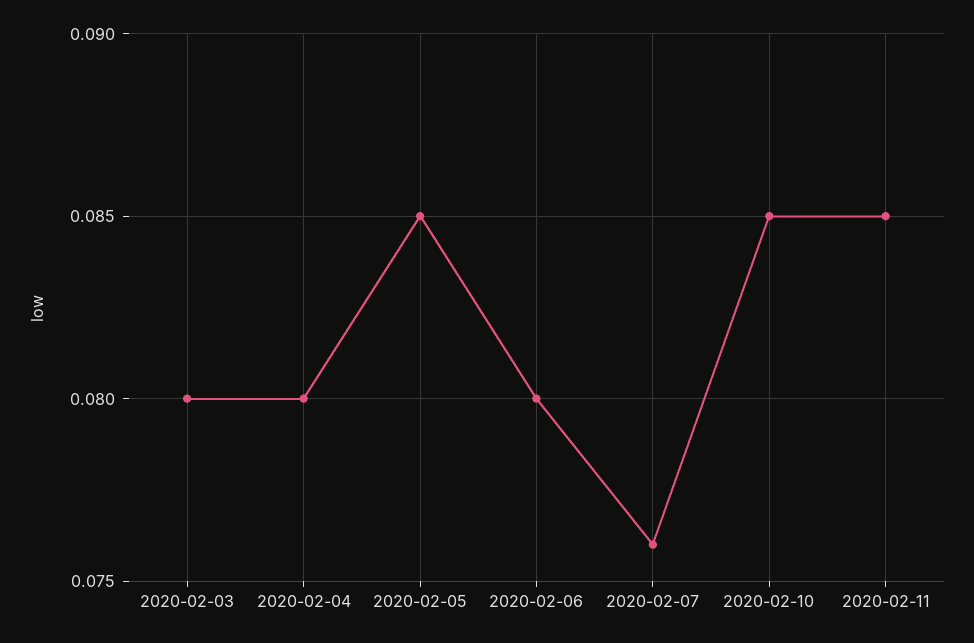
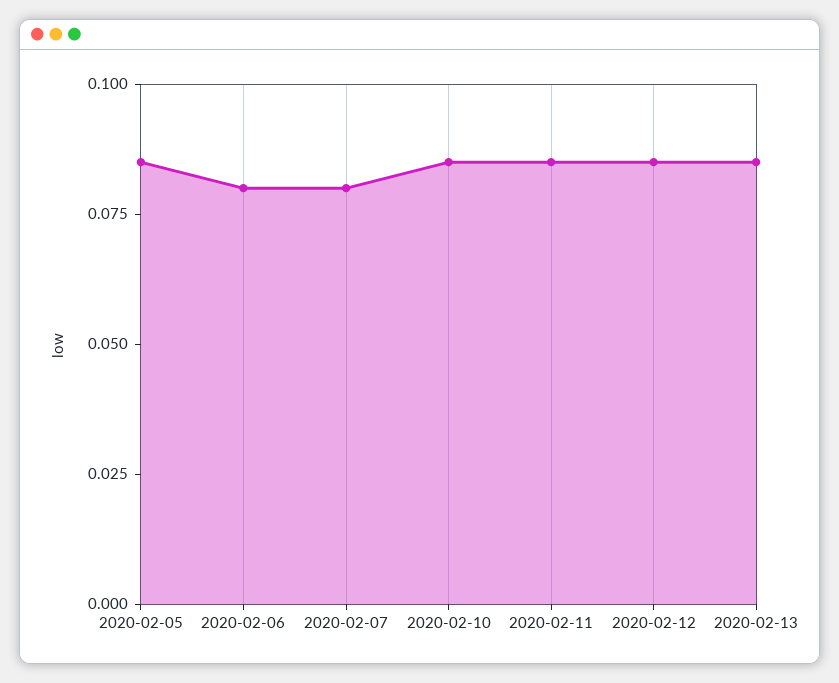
2020-02-03: 0.08 -> none
2020-02-04: 0.08 -> none
2020-02-07: 0.076 -> 0.08
2020-02-12: none -> 0.085
2020-02-13: none -> 0.085

